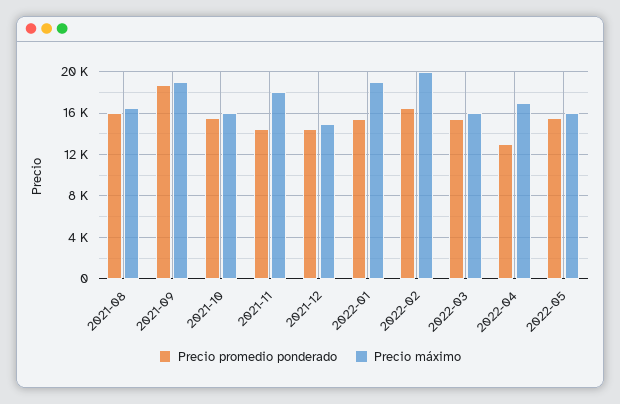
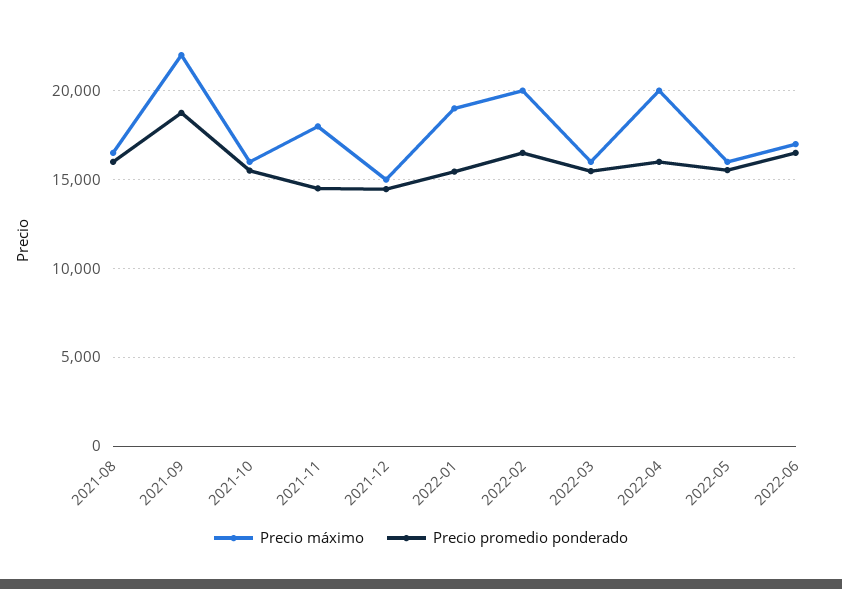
Precio máximo, 2021-09: 19000 -> 22000
Precio promedio ponderado, 2022-04: 13000 -> 16000
Precio máximo, 2022-04: 17000 -> 20000
Precio máximo, 2022-06: none -> 17000
Precio promedio ponderado, 2022-06: none -> 16500

